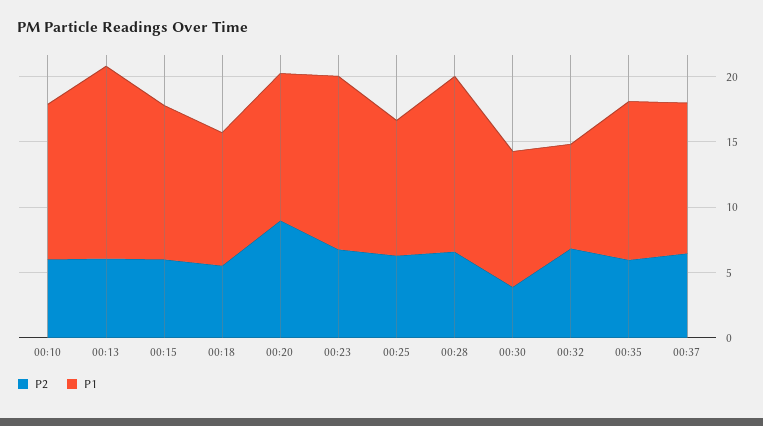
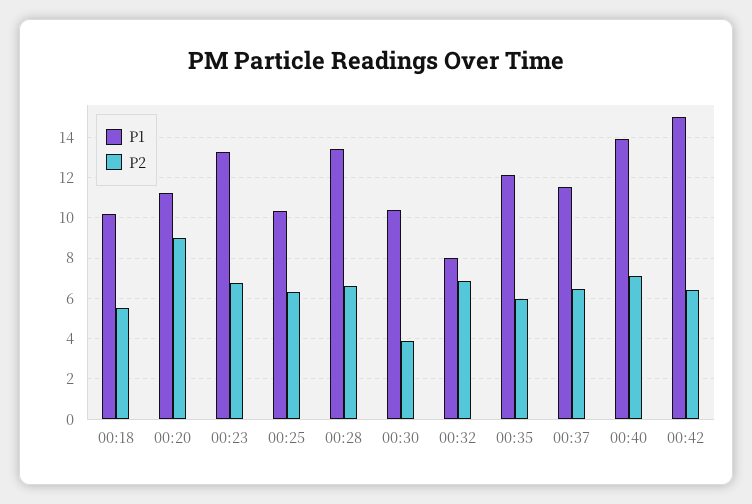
P2, 00:10: 6 -> none
P1, 00:10: 12 -> none
P2, 00:13: 6 -> none
P1, 00:13: 15 -> none
P2, 00:15: 6 -> none
P1, 00:15: 12 -> none
P1, 00:40: none -> 14
P2, 00:40: none -> 7
P1, 00:42: none -> 15
P2, 00:42: none -> 6.5

